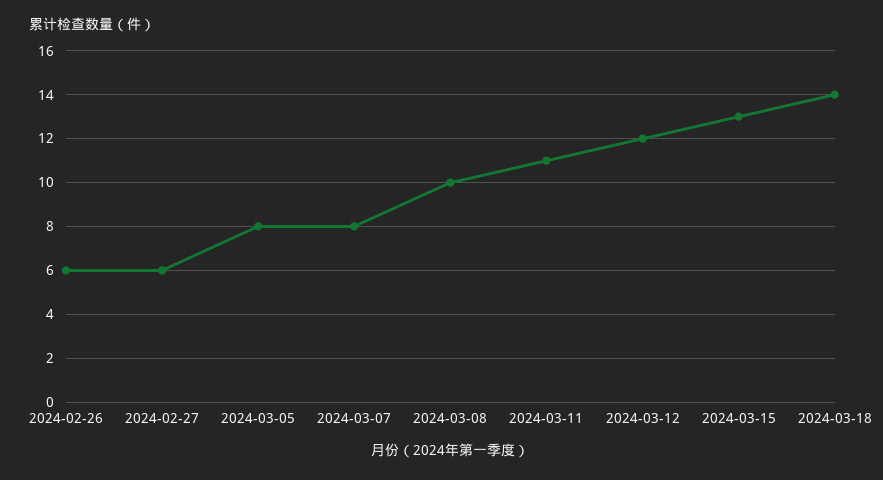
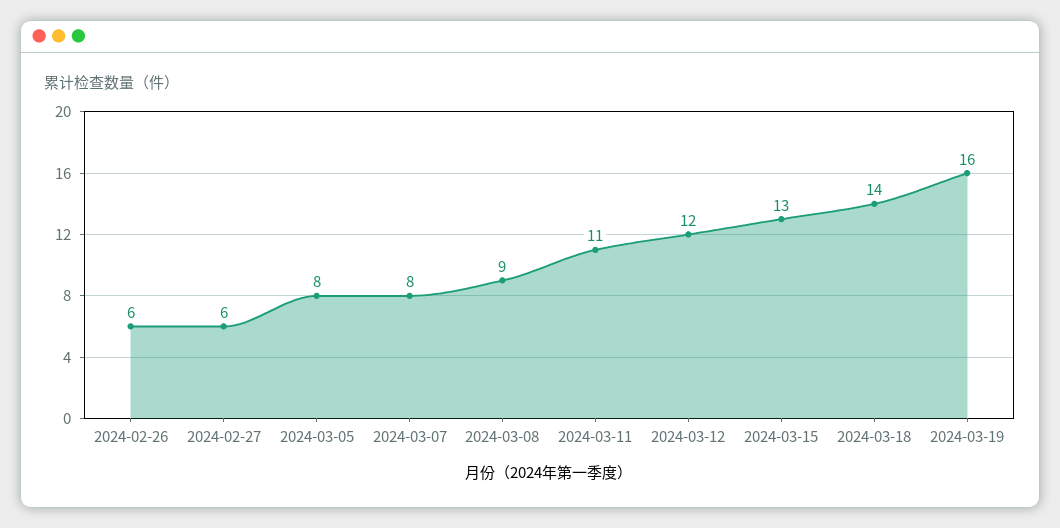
2024-03-08: 10 -> 9
2024-03-19: none -> 16

